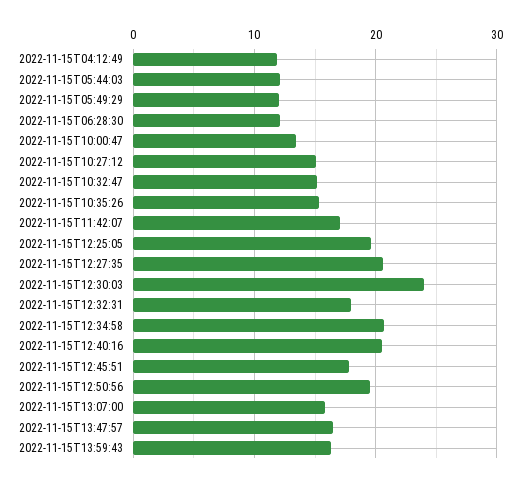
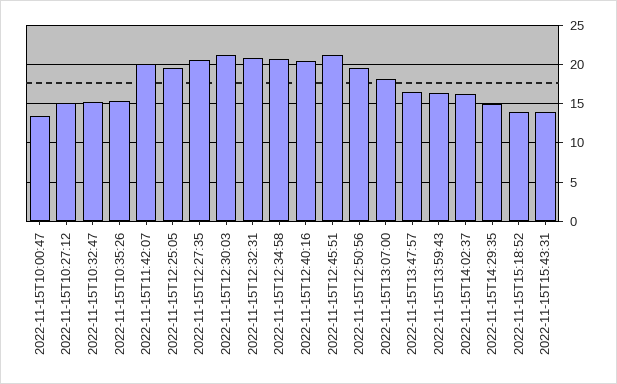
2022-11-15T04:12:49: 12 -> none
2022-11-15T05:44:03: 12 -> none
2022-11-15T05:49:29: 12 -> none
2022-11-15T06:28:30: 12 -> none
2022-11-15T11:42:07: 17 -> 20
2022-11-15T12:30:03: 24 -> 21
2022-11-15T12:32:31: 18 -> 21
2022-11-15T12:45:51: 18 -> 21
2022-11-15T13:07:00: 16 -> 18
2022-11-15T14:02:37: none -> 16
2022-11-15T14:29:35: none -> 15
2022-11-15T15:18:52: none -> 14
2022-11-15T15:43:31: none -> 14

